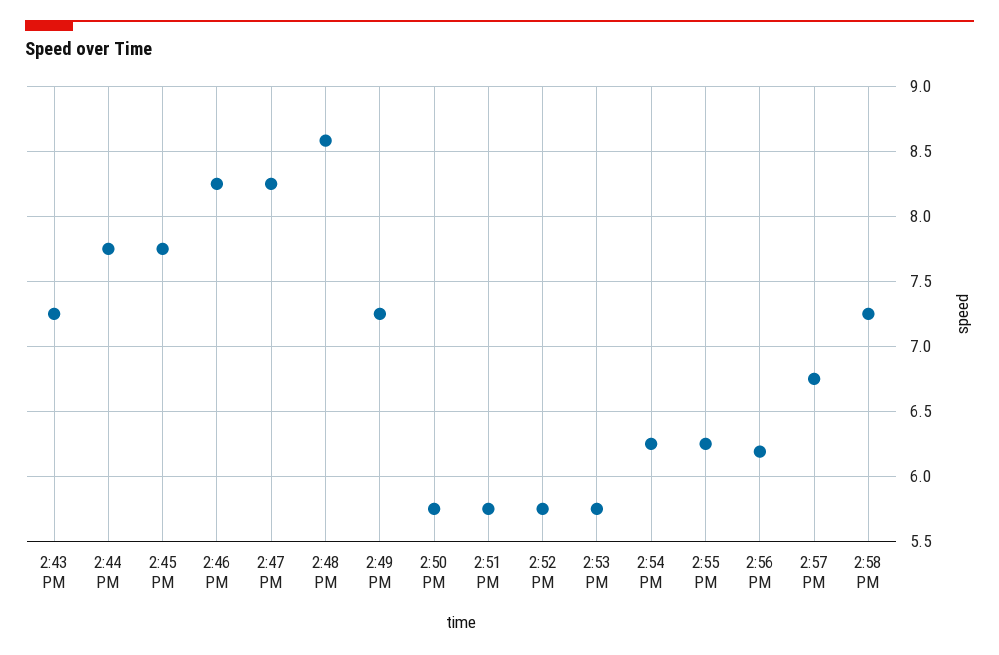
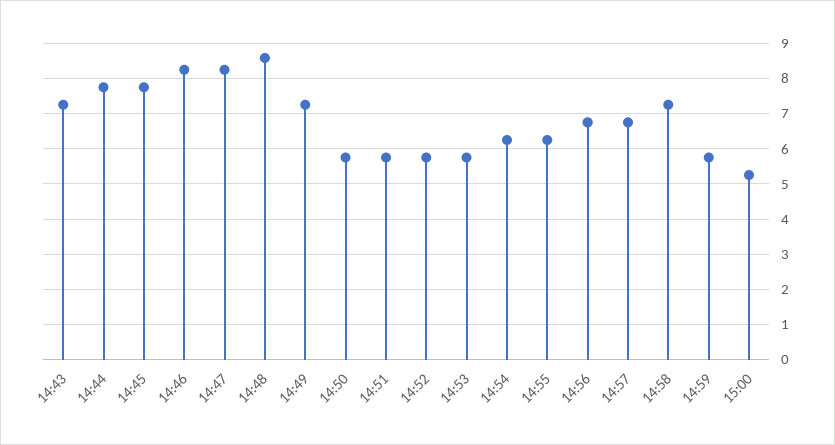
2:56 PM: 6.2 -> 6.8
14:59: none -> 5.8
15:00: none -> 5.2

